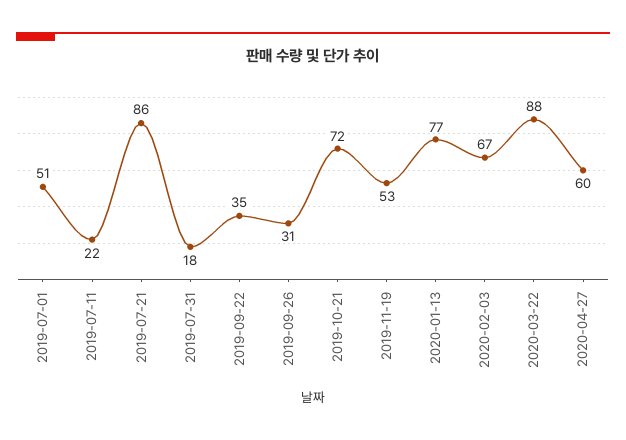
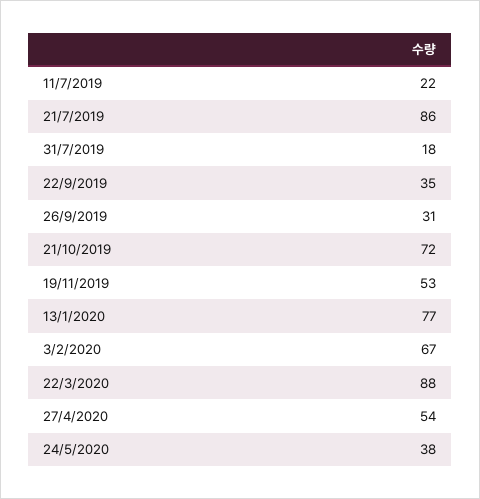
2019-07-01: 51 -> none
2020-04-27: 60 -> 54
24/5/2020: none -> 38

